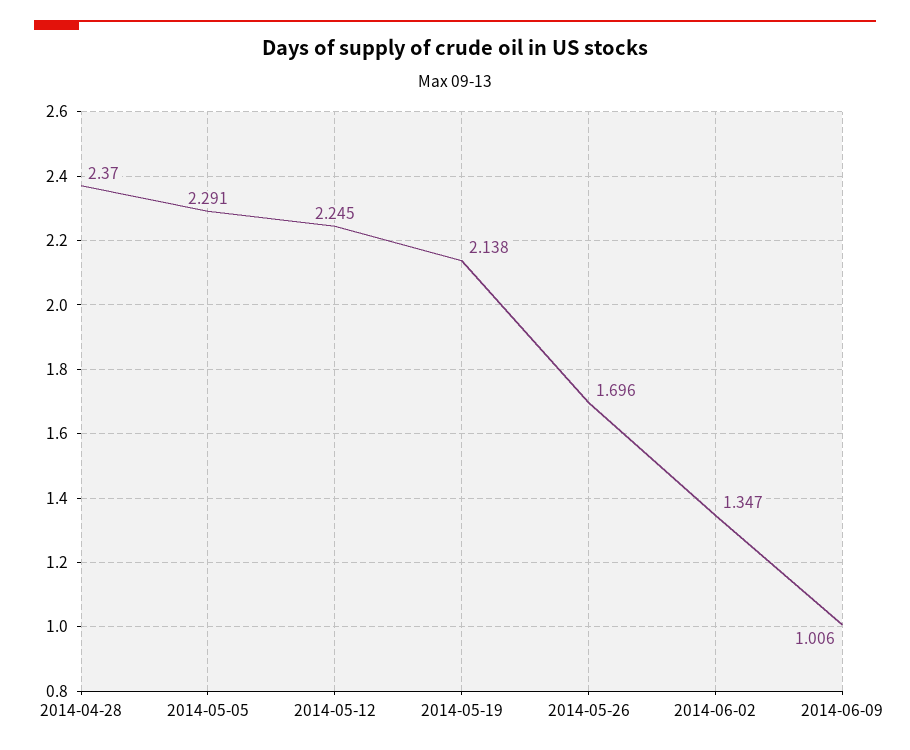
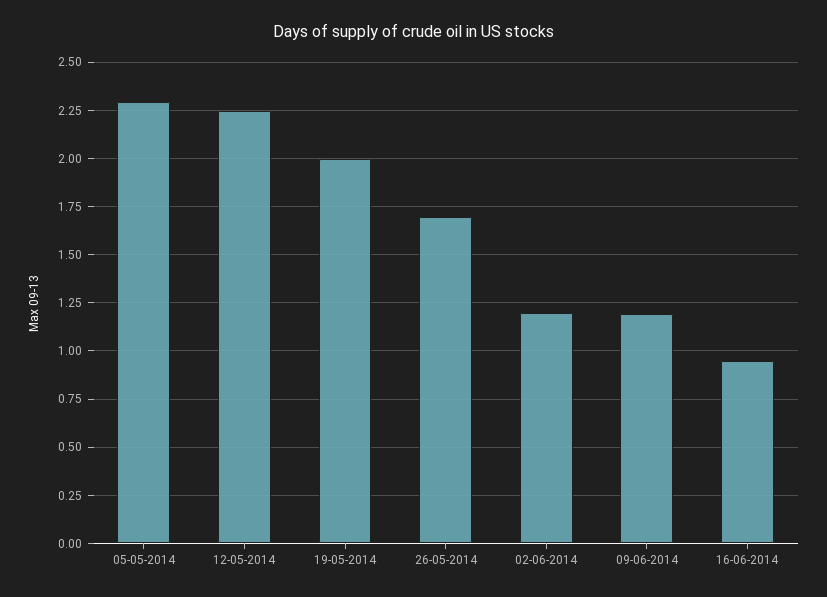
2014-04-28: 2.37 -> none
2014-05-19: 2.138 -> 2
2014-06-02: 1.347 -> 1.2
2014-06-09: 1.006 -> 1.2
16-06-2014: none -> 0.95

